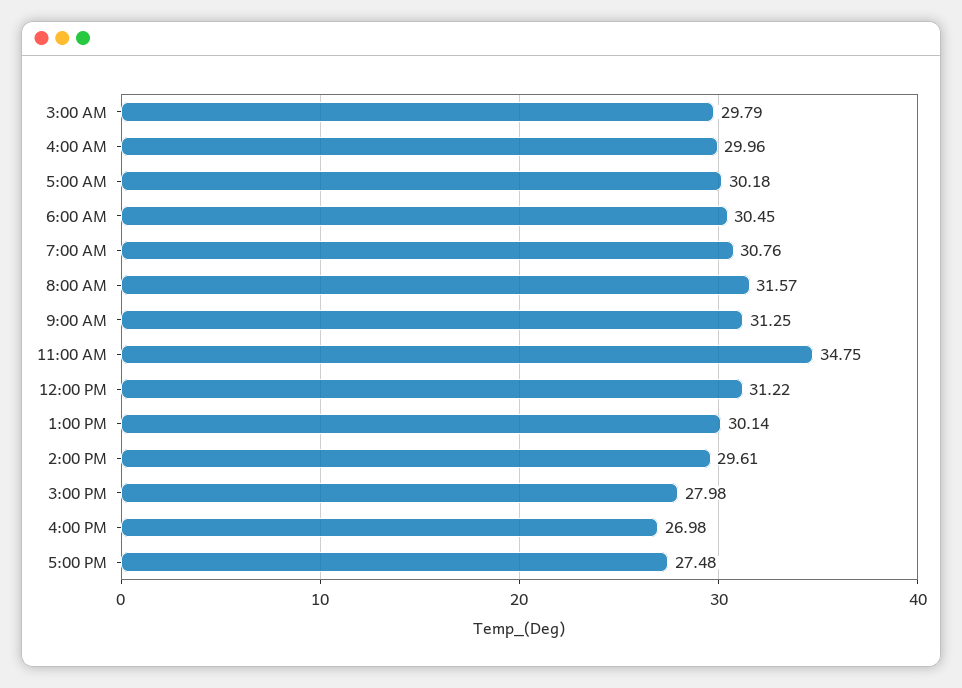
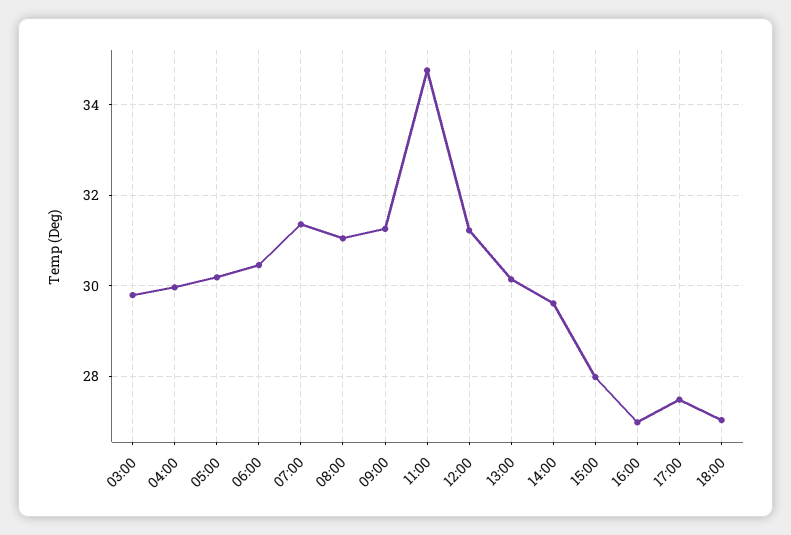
7:00 AM: 30.76 -> 31.4
8:00 AM: 31.57 -> 31
18:00: none -> 27

